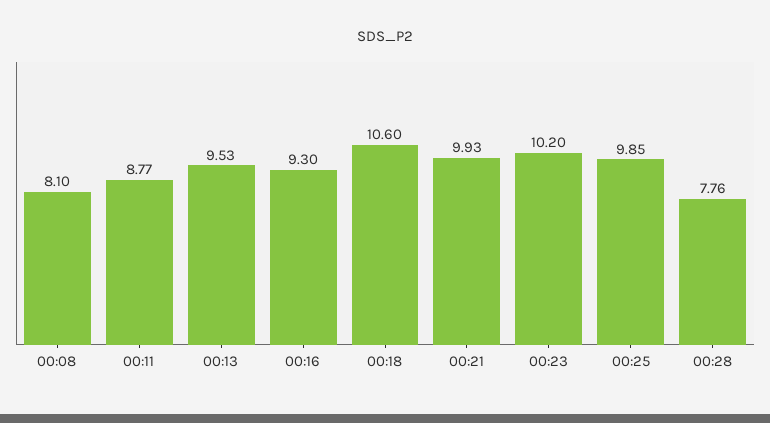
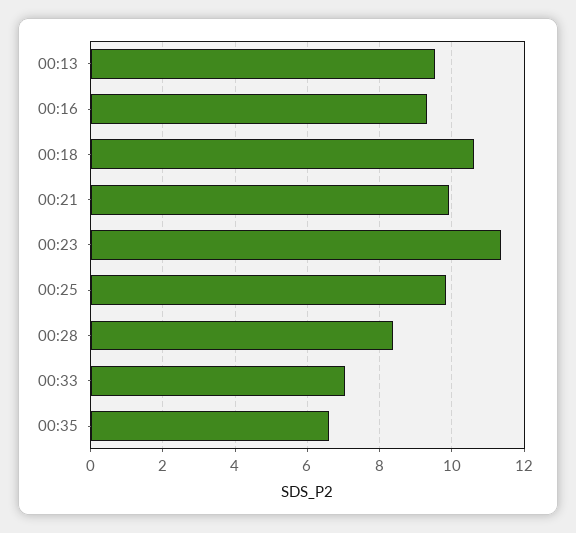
00:08: 8.1 -> none
00:11: 8.77 -> none
00:23: 10.2 -> 11.4
00:28: 7.76 -> 8.4
00:33: none -> 7
00:35: none -> 6.6

